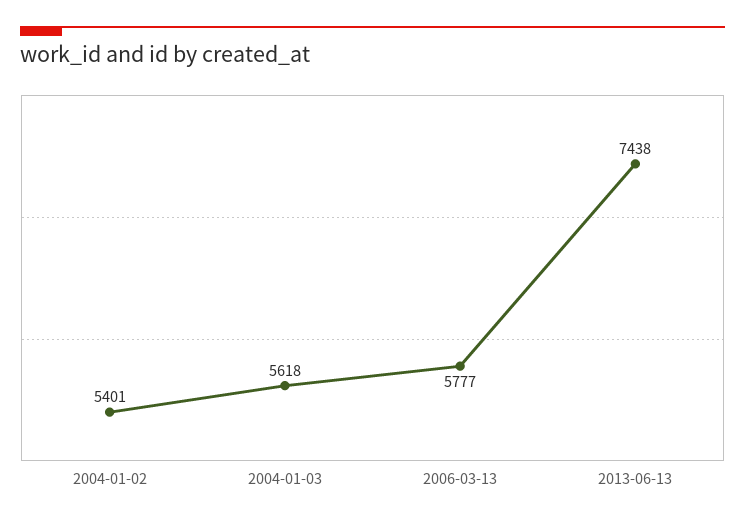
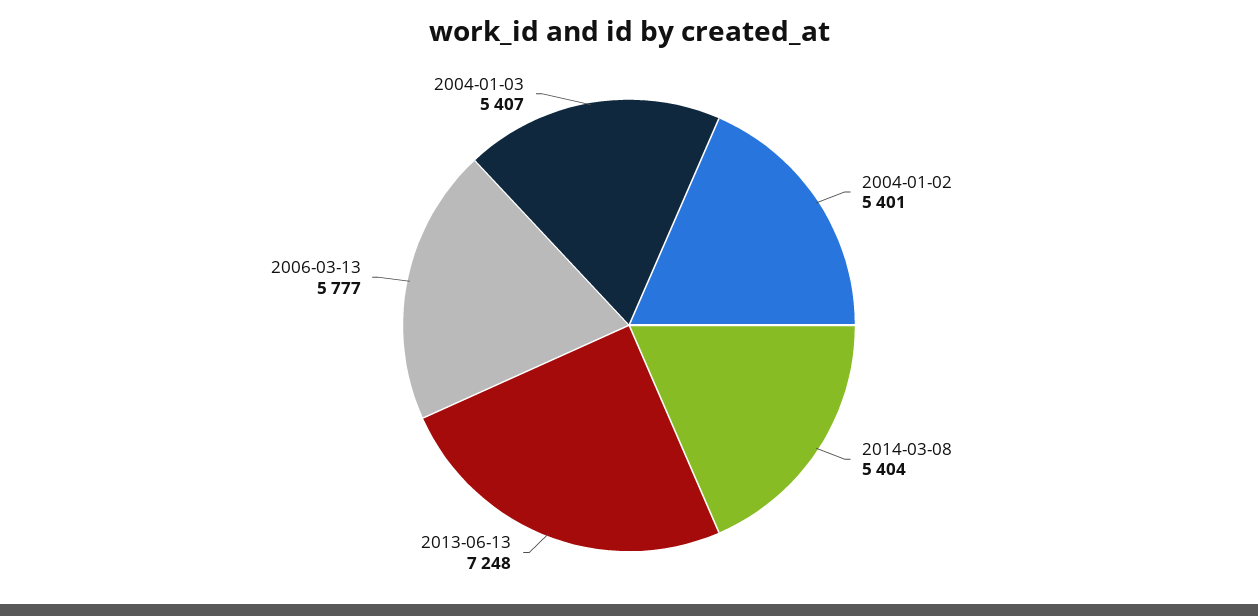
2004-01-03: 5618 -> 5407
2013-06-13: 7438 -> 7248
2014-03-08: none -> 5404

